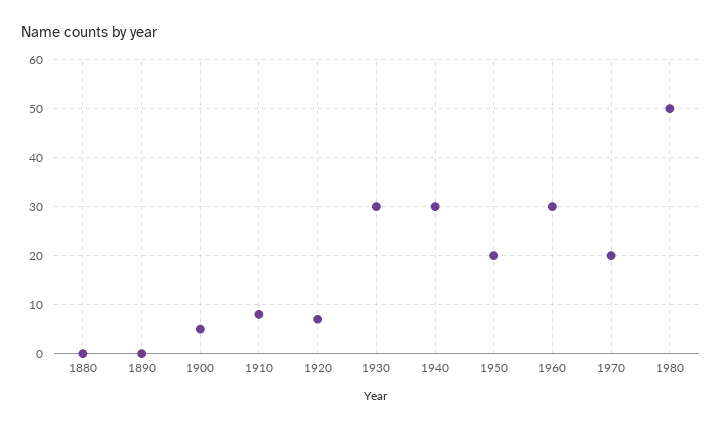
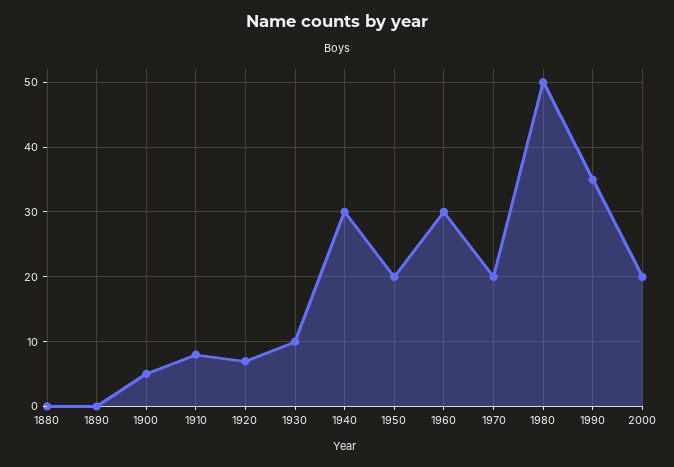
1930: 30 -> 10
1990: none -> 35
2000: none -> 20

